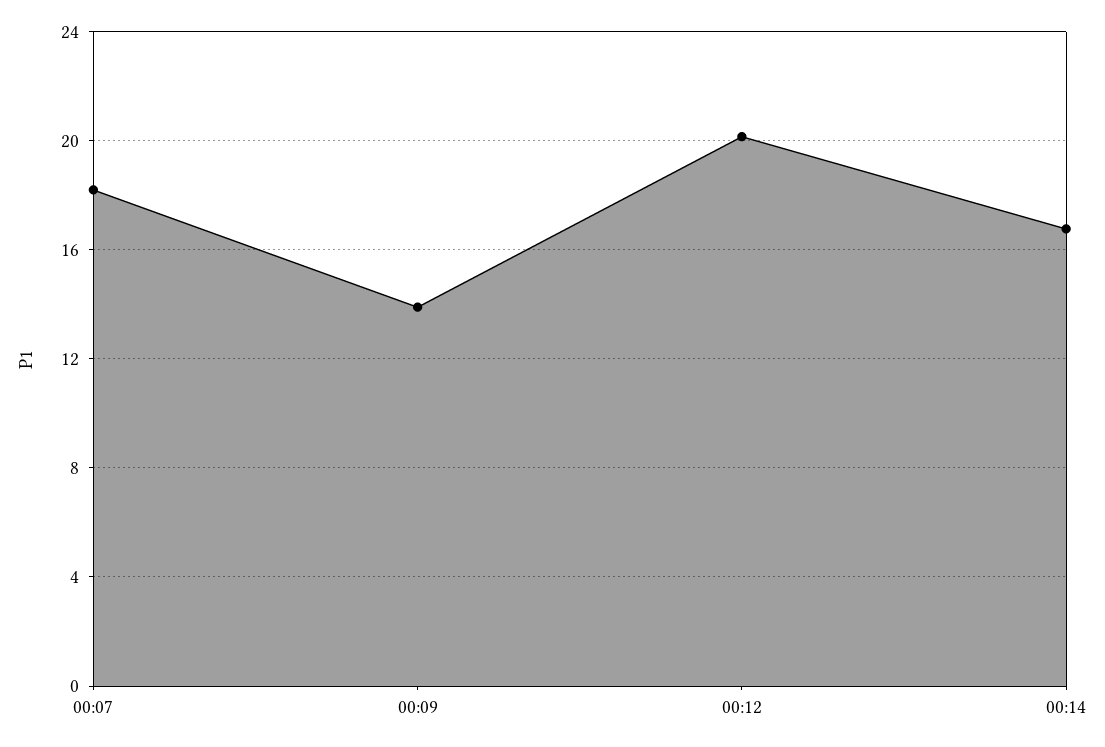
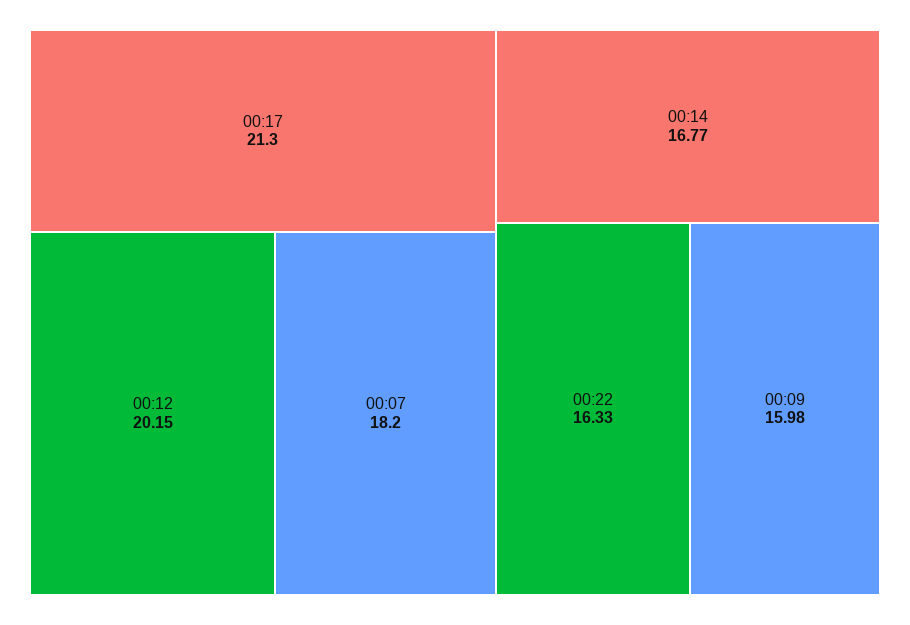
00:09: 14 -> 15.98
00:17: none -> 21.3
00:22: none -> 16.33

